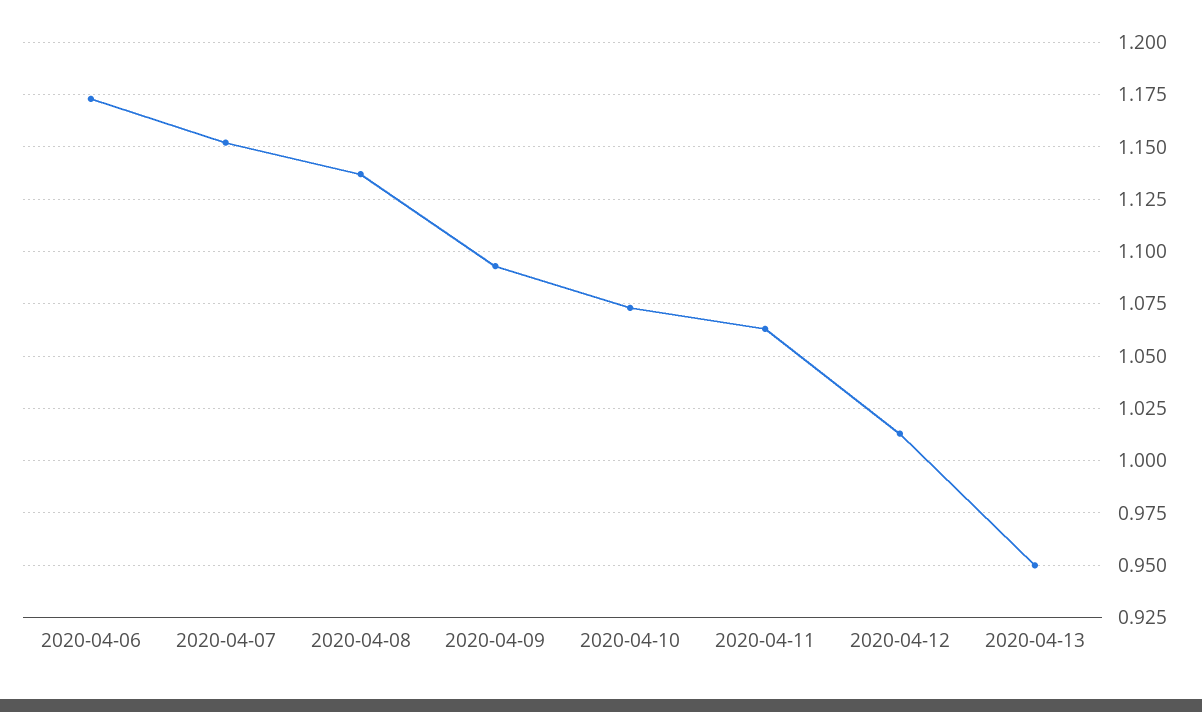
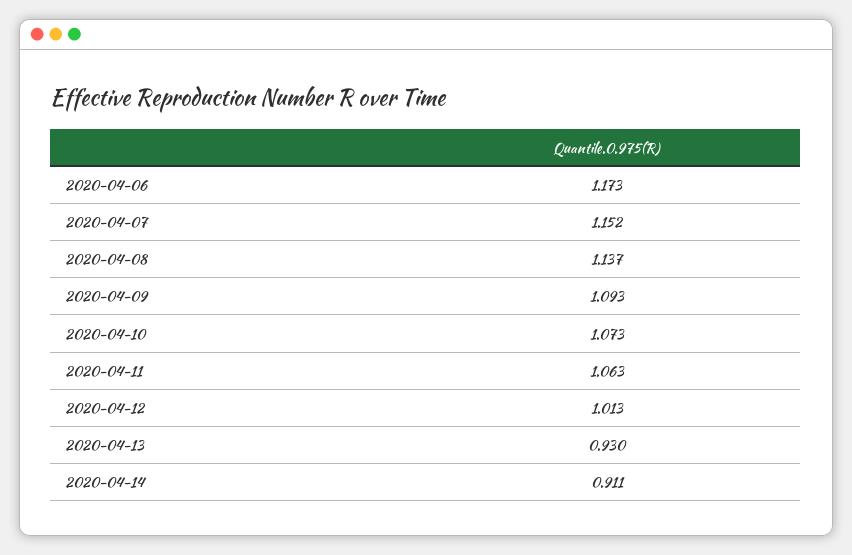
2020-04-13: 0.95 -> 0.93
2020-04-14: none -> 0.911

